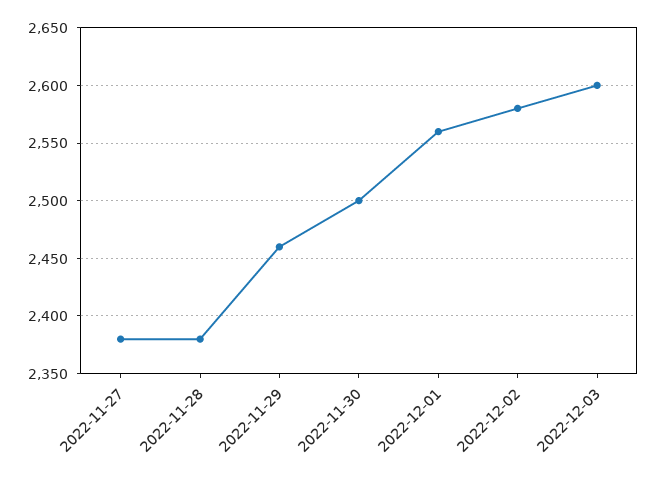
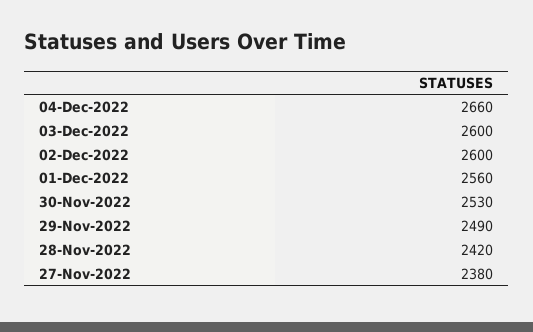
2022-11-28: 2380 -> 2420
2022-11-29: 2460 -> 2490
2022-11-30: 2500 -> 2530
2022-12-02: 2580 -> 2600
04-Dec-2022: none -> 2660

